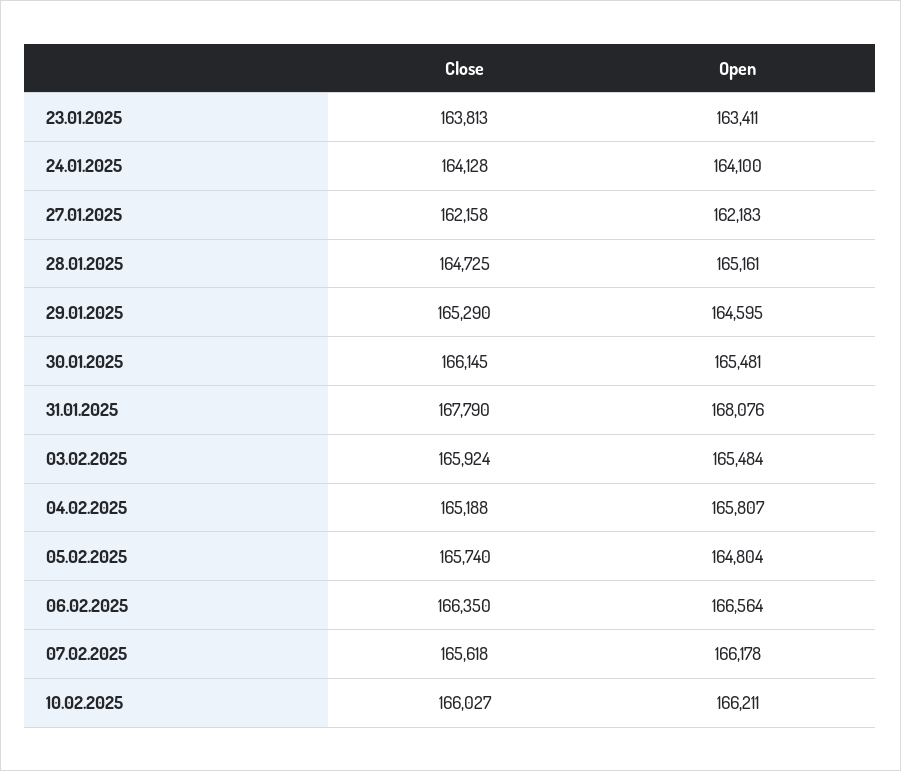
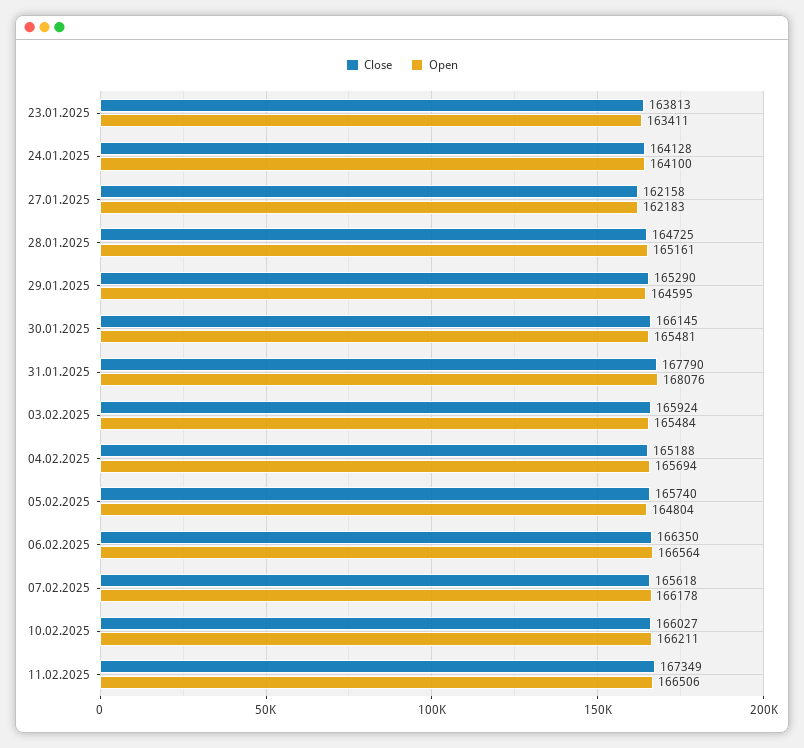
Open, 04.02.2025: 165807 -> 165694
Close, 11.02.2025: none -> 167349
Open, 11.02.2025: none -> 166506

